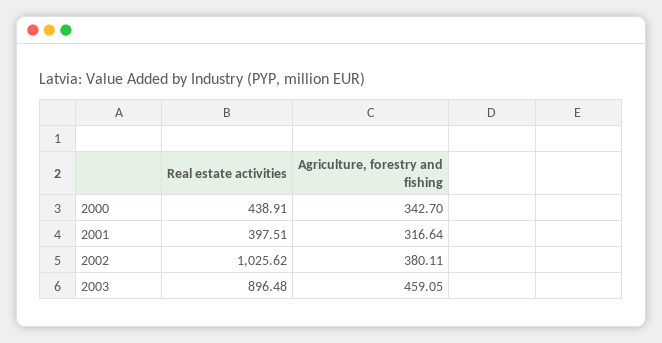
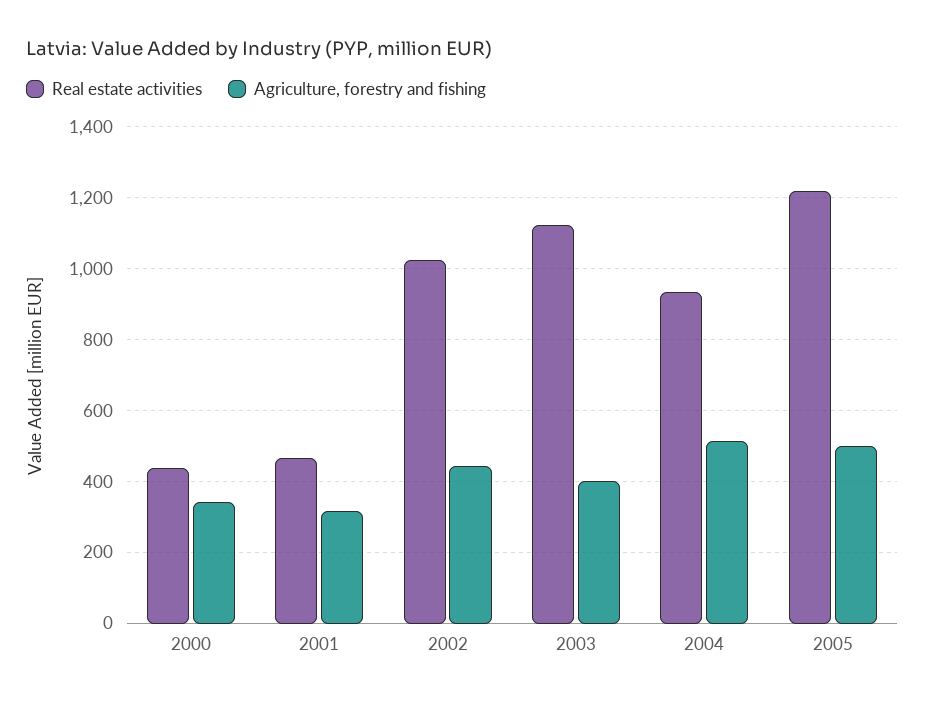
Real estate activities, 2001: 397.51 -> 460
Agriculture, forestry and fishing, 2002: 380.11 -> 440
Real estate activities, 2003: 896.48 -> 1120
Agriculture, forestry and fishing, 2003: 459.05 -> 400
Real estate activities, 2004: none -> 940
Agriculture, forestry and fishing, 2004: none -> 520
Real estate activities, 2005: none -> 1220
Agriculture, forestry and fishing, 2005: none -> 500

